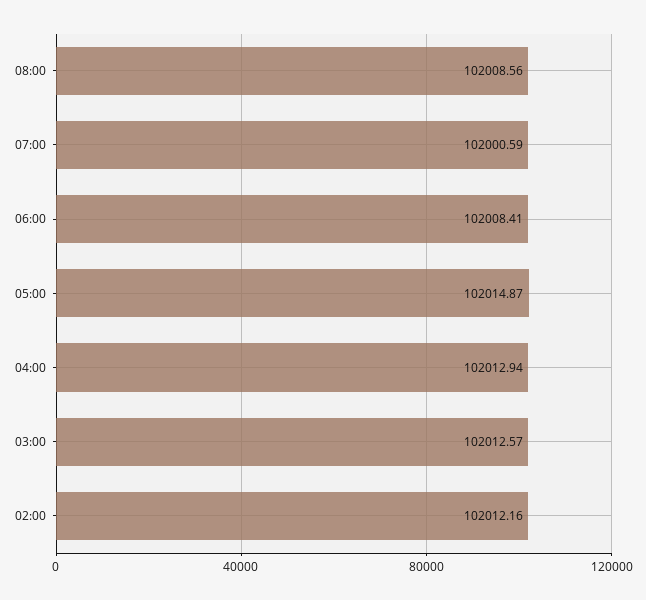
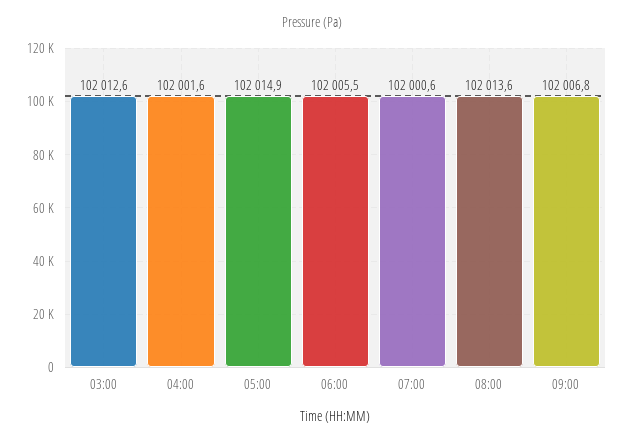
08:00: 102008.56 -> 102013.6
06:00: 102008.41 -> 102005.5
04:00: 102012.94 -> 102001.6
02:00: 102012.16 -> none
09:00: none -> 102006.8

